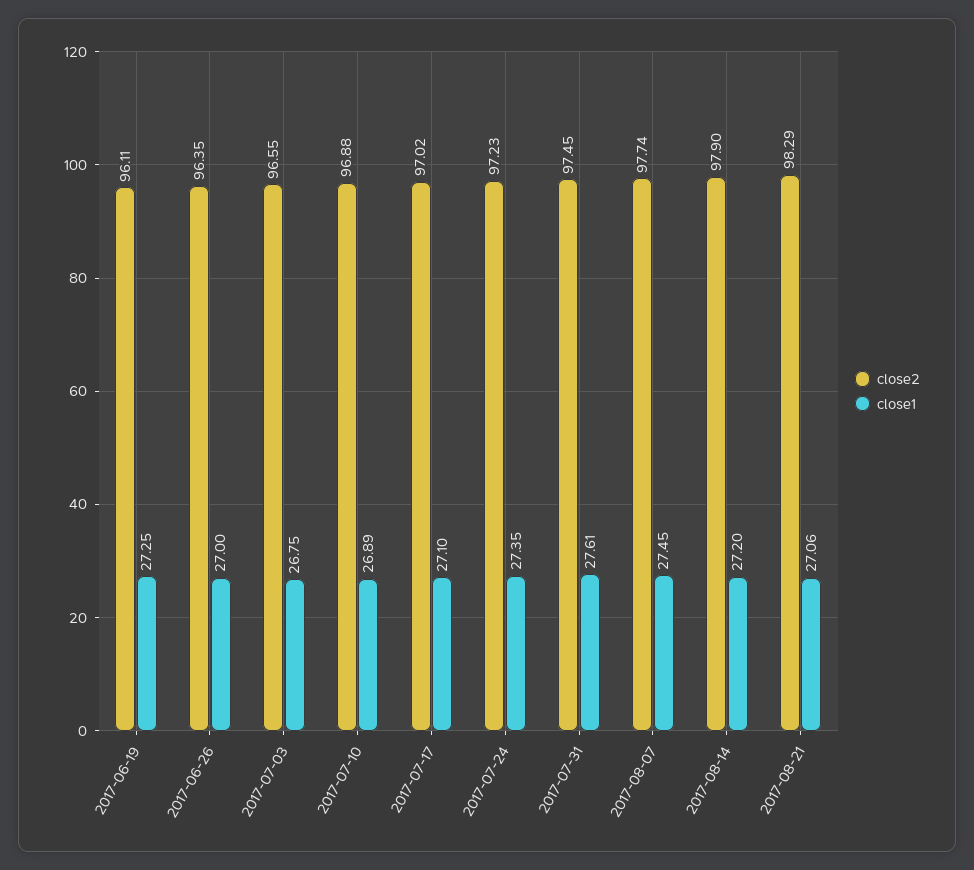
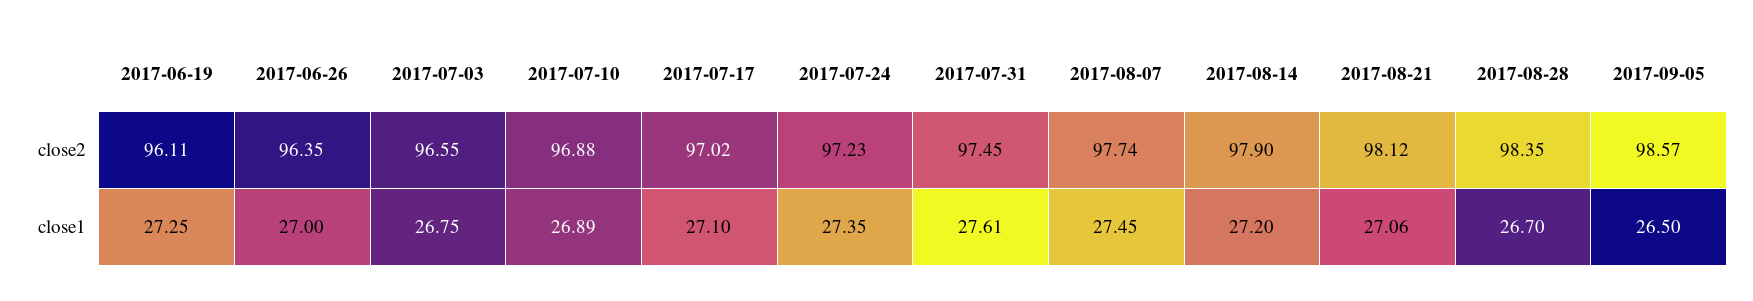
close2, 2017-08-21: 98.29 -> 98.12
close2, 2017-08-28: none -> 98.35
close2, 2017-09-05: none -> 98.57
close1, 2017-08-28: none -> 26.7
close1, 2017-09-05: none -> 26.5

